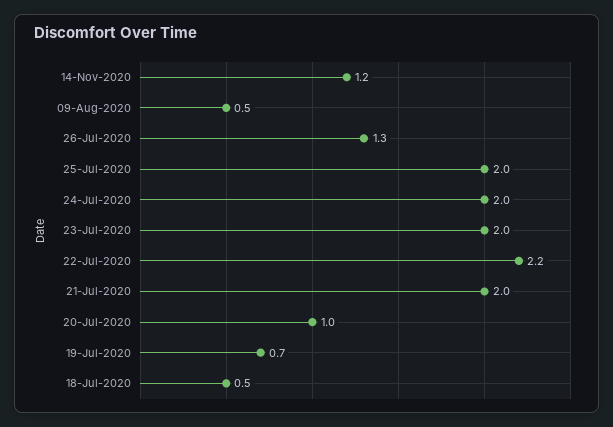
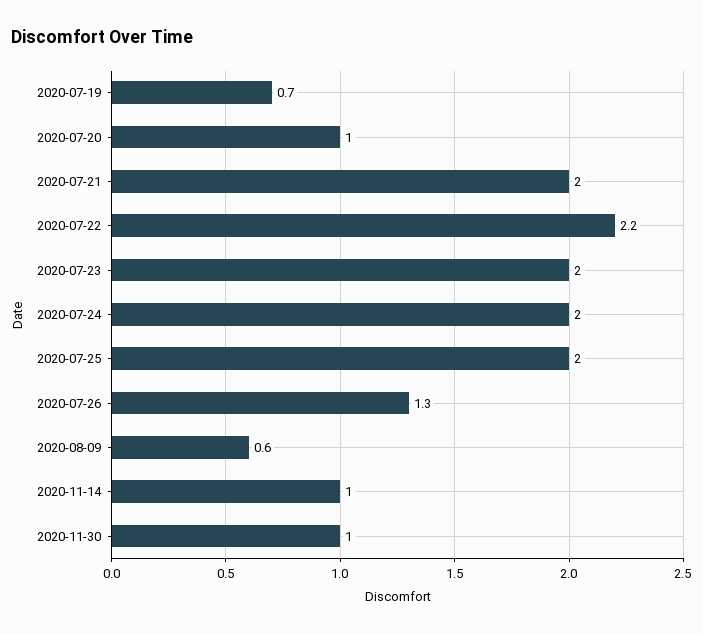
14-Nov-2020: 1.2 -> 1
09-Aug-2020: 0.5 -> 0.6
18-Jul-2020: 0.5 -> none
2020-11-30: none -> 1

